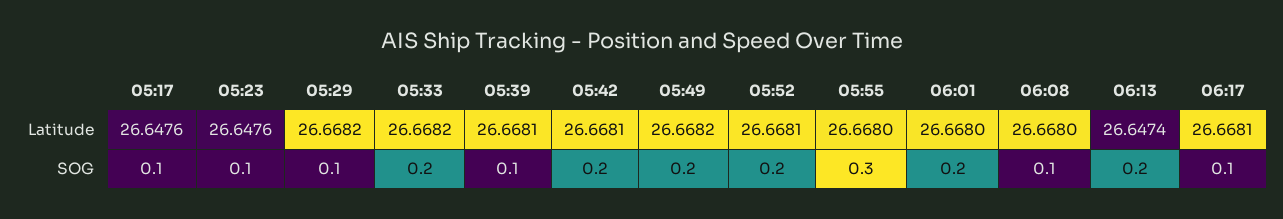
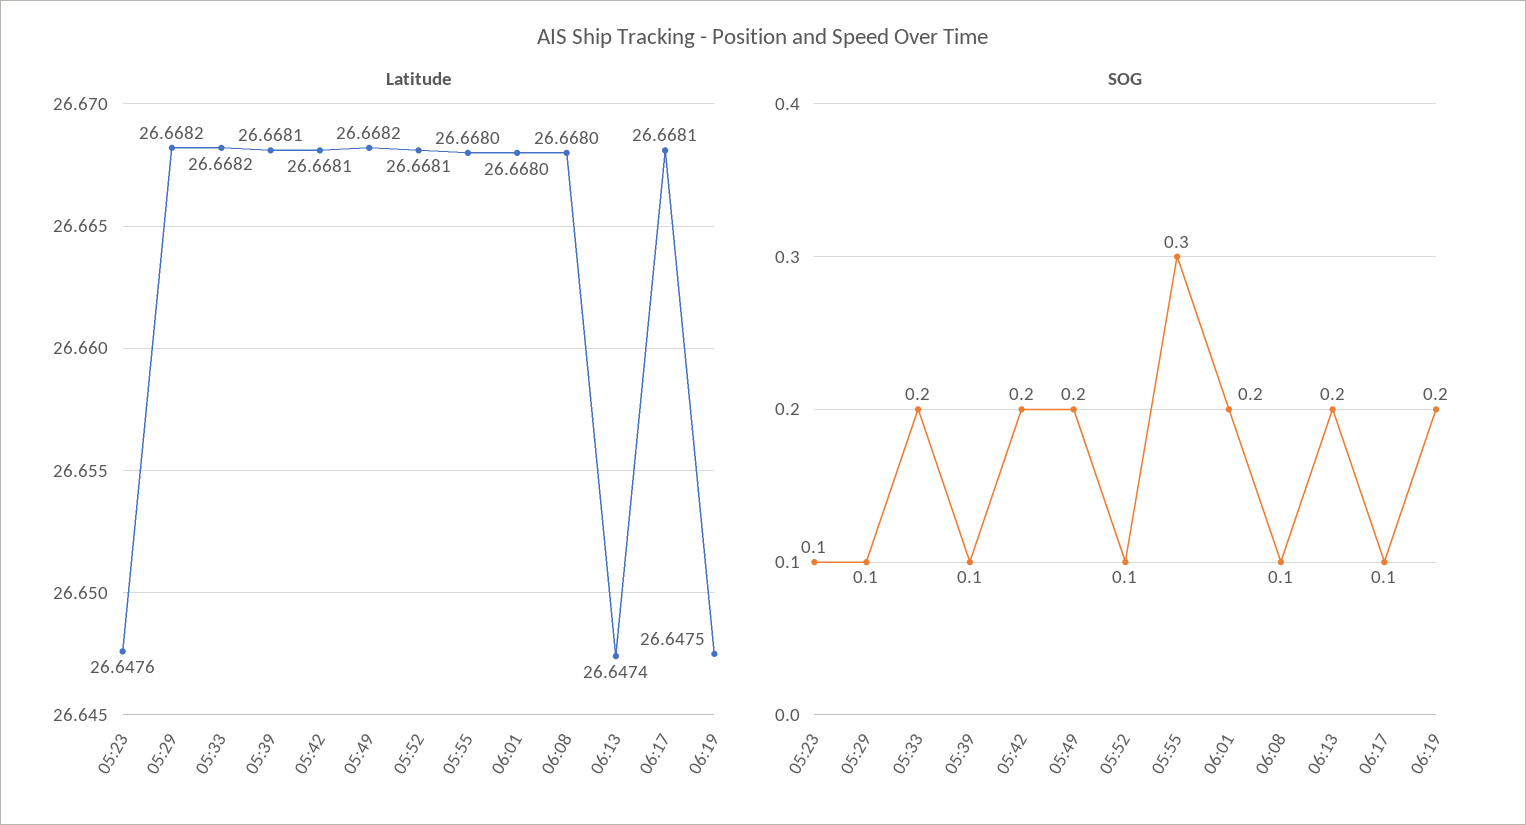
Latitude, 05:17: 26.6476 -> none
SOG, 05:17: 0.1 -> none
SOG, 05:52: 0.2 -> 0.1
Latitude, 06:19: none -> 26.6475
SOG, 06:19: none -> 0.2

